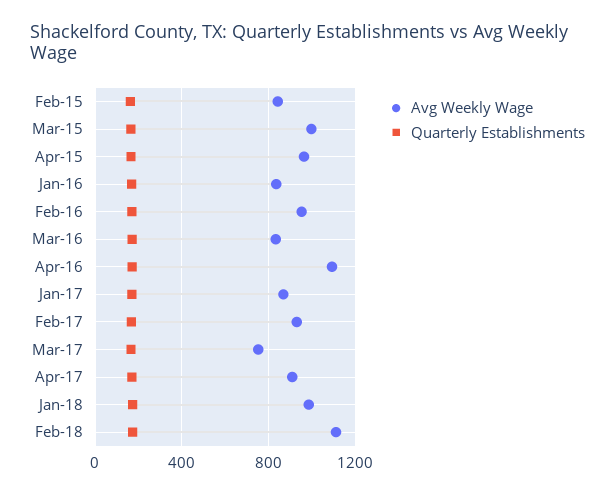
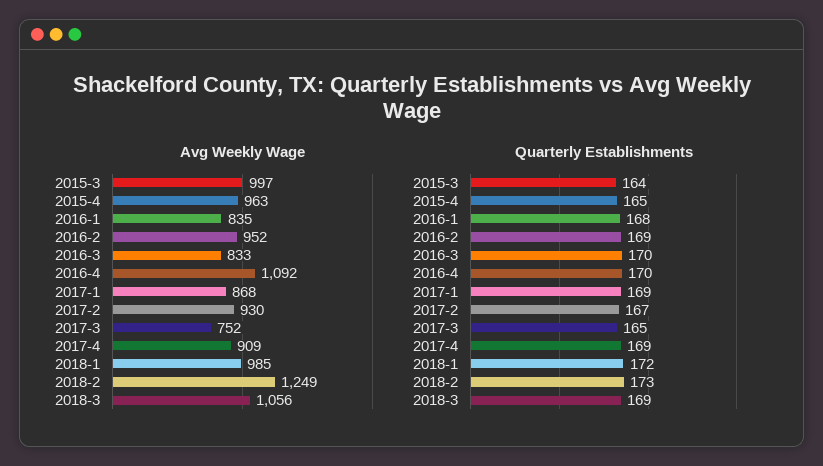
Avg Weekly Wage, Feb-15: 850 -> none
Quarterly Establishments, Feb-15: 150 -> none
Avg Weekly Wage, Feb-18: 1100 -> 1249
Avg Weekly Wage, 2018-3: none -> 1056
Quarterly Establishments, 2018-3: none -> 169

